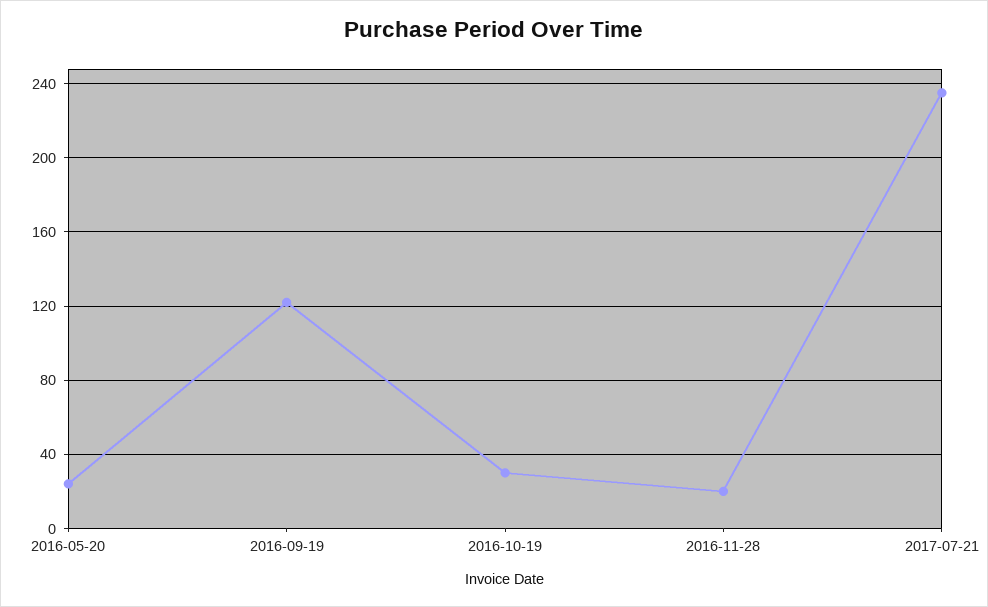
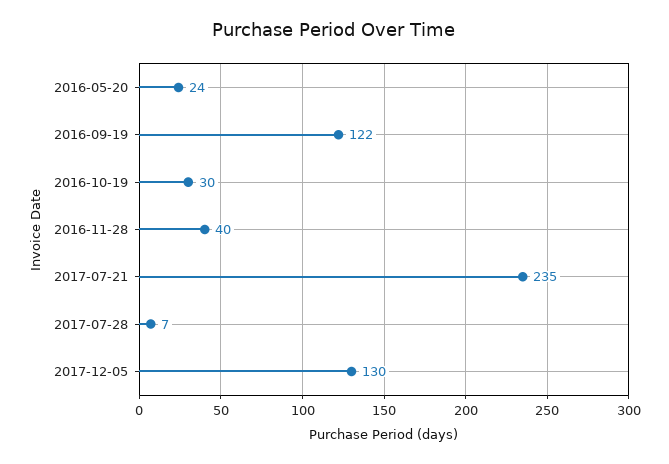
2016-11-28: 20 -> 40
2017-07-28: none -> 7
2017-12-05: none -> 130

